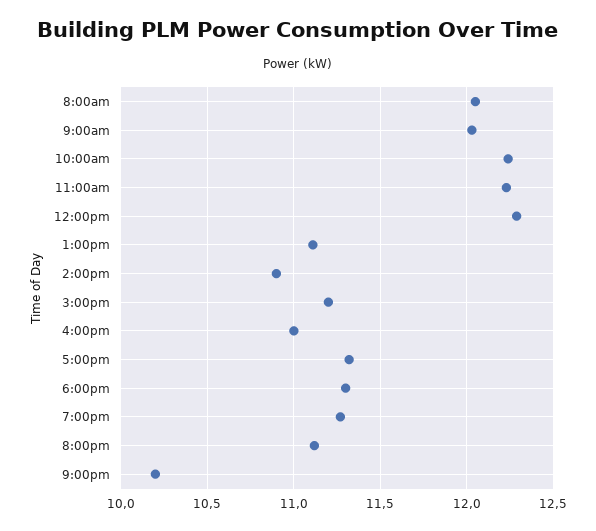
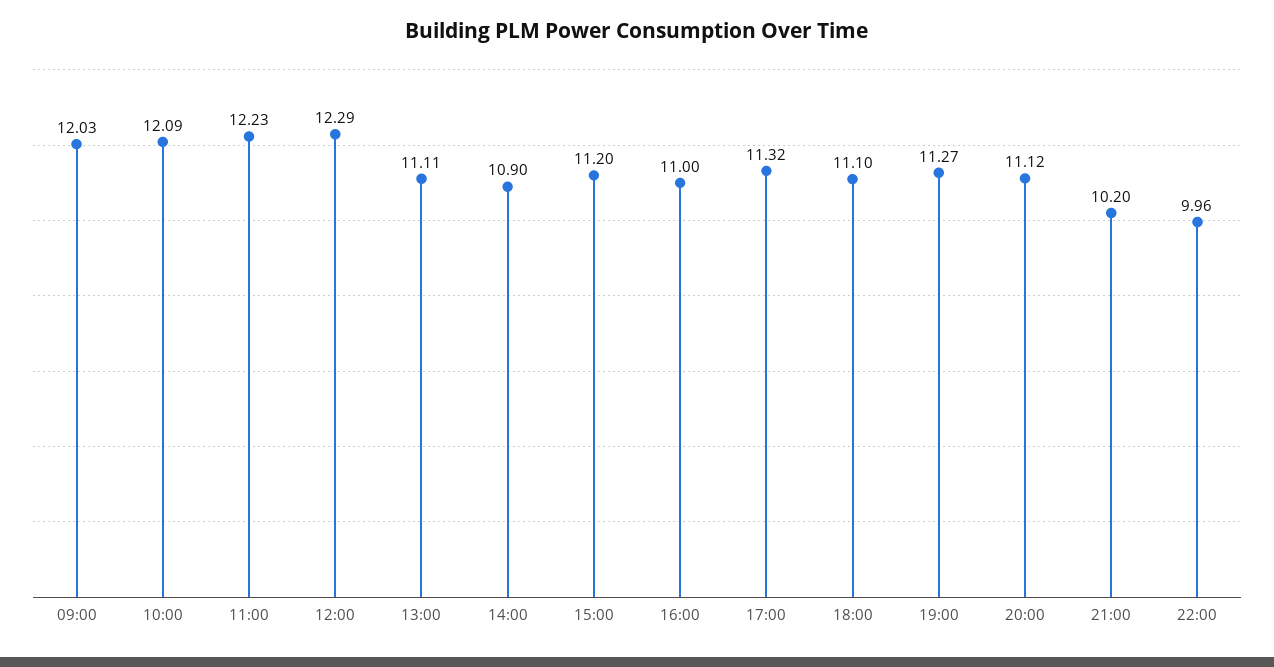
8:00am: 12.05 -> none
10:00am: 12.25 -> 12.09
6:00pm: 11.3 -> 11.1
22:00: none -> 9.96

